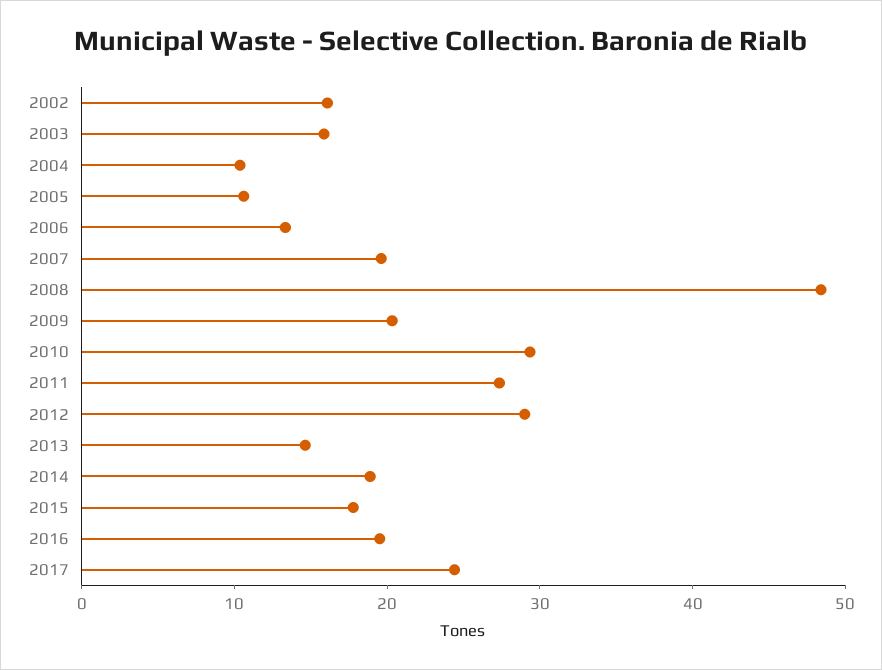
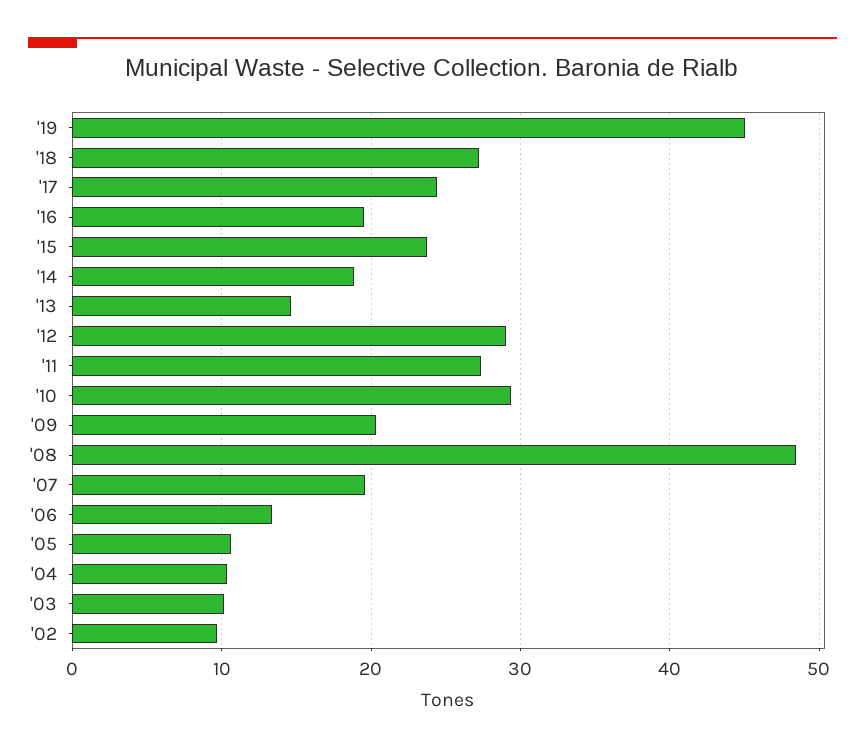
2002: 16 -> 10
2003: 16 -> 10
2015: 18 -> 24
'19: none -> 45
'18: none -> 27

